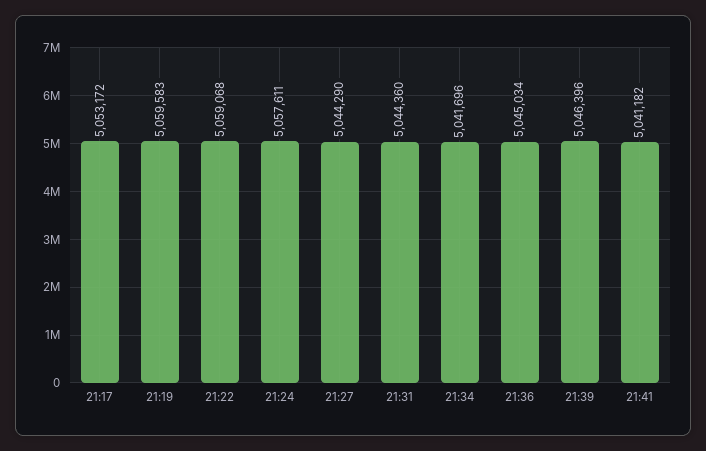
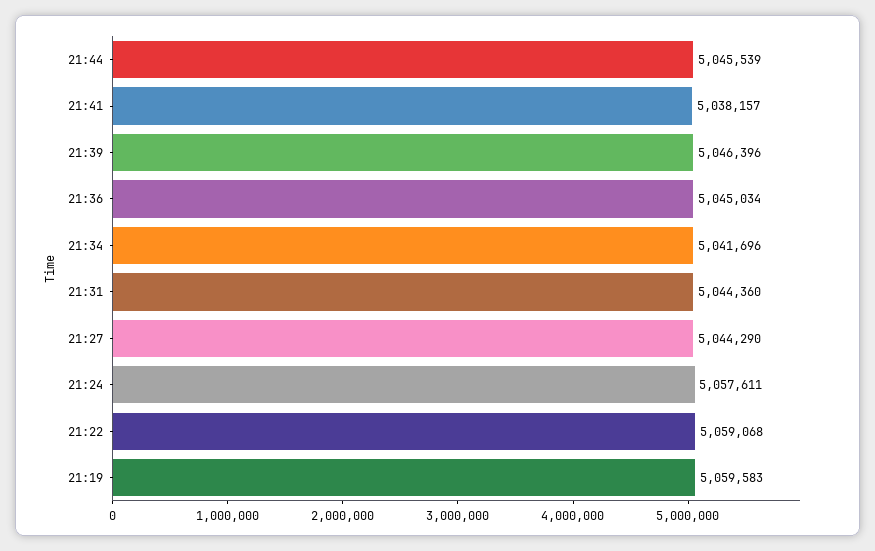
21:17: 5053172 -> none
21:41: 5041182 -> 5038157
21:44: none -> 5045539

